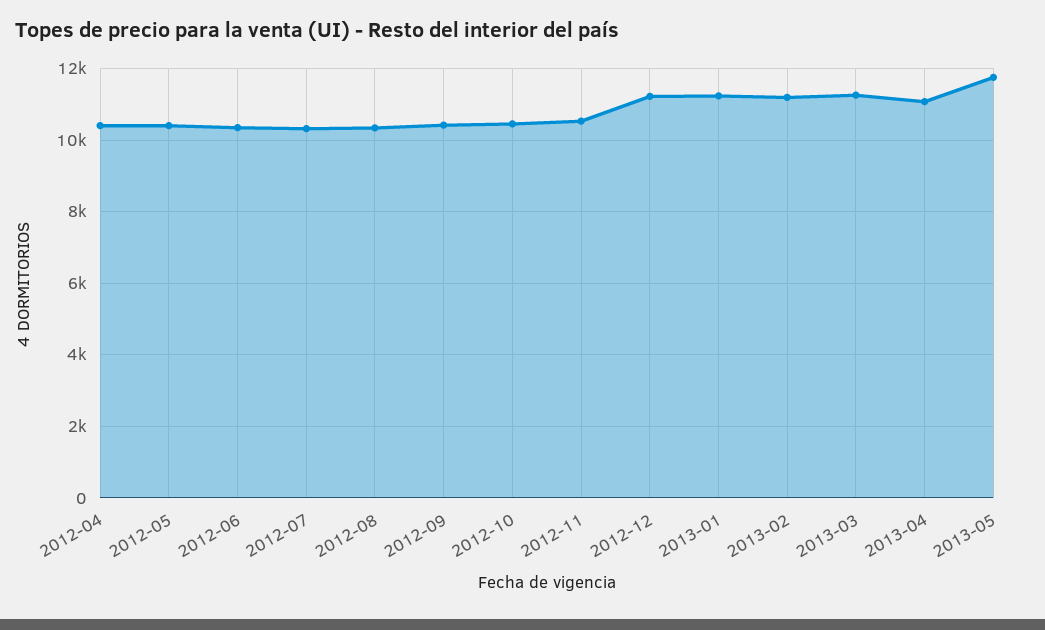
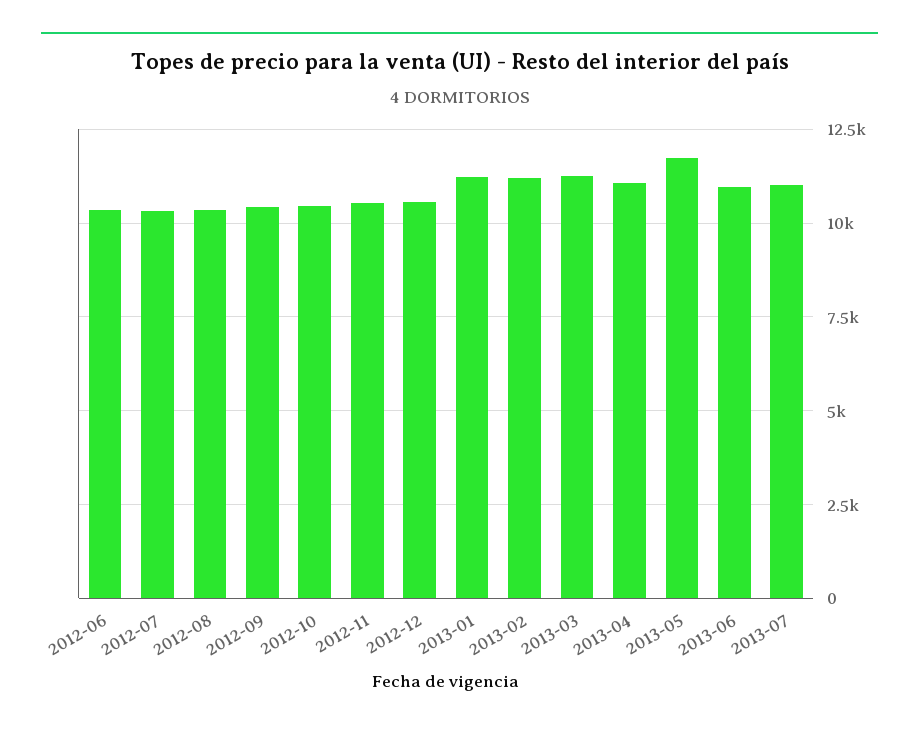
2012-04: 10400 -> none
2012-05: 10400 -> none
2012-12: 11200 -> 10500
2013-06: none -> 11000
2013-07: none -> 11000

